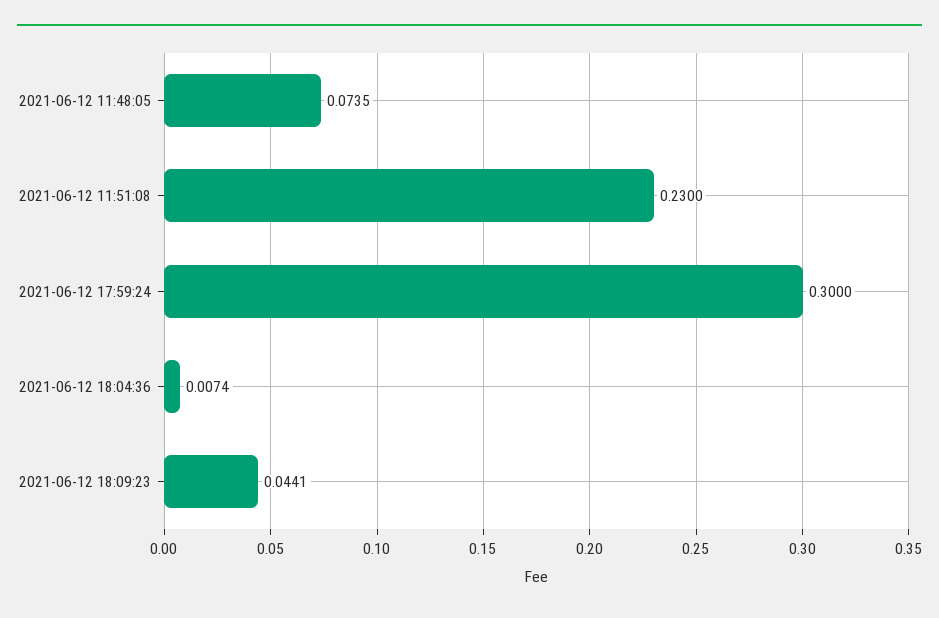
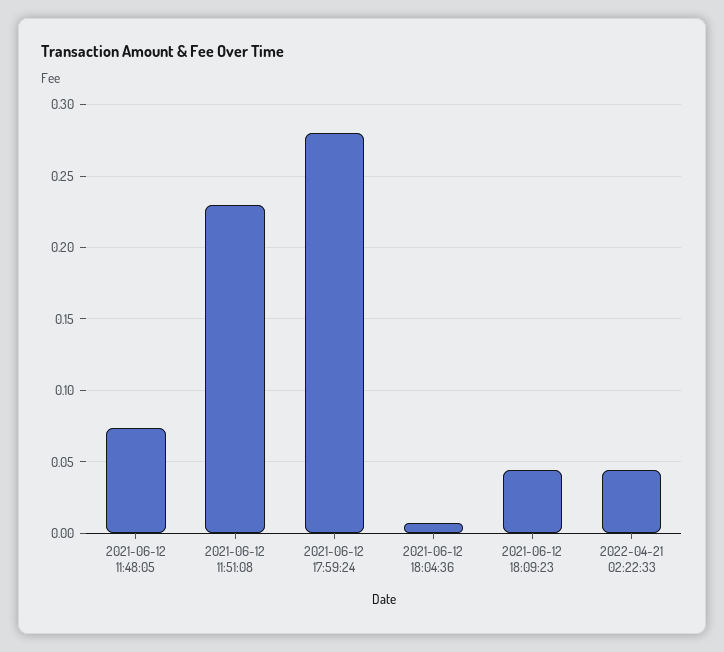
2021-06-12 17:59:24: 0.3 -> 0.28
2022-04-21 02:22:33: none -> 0.045

